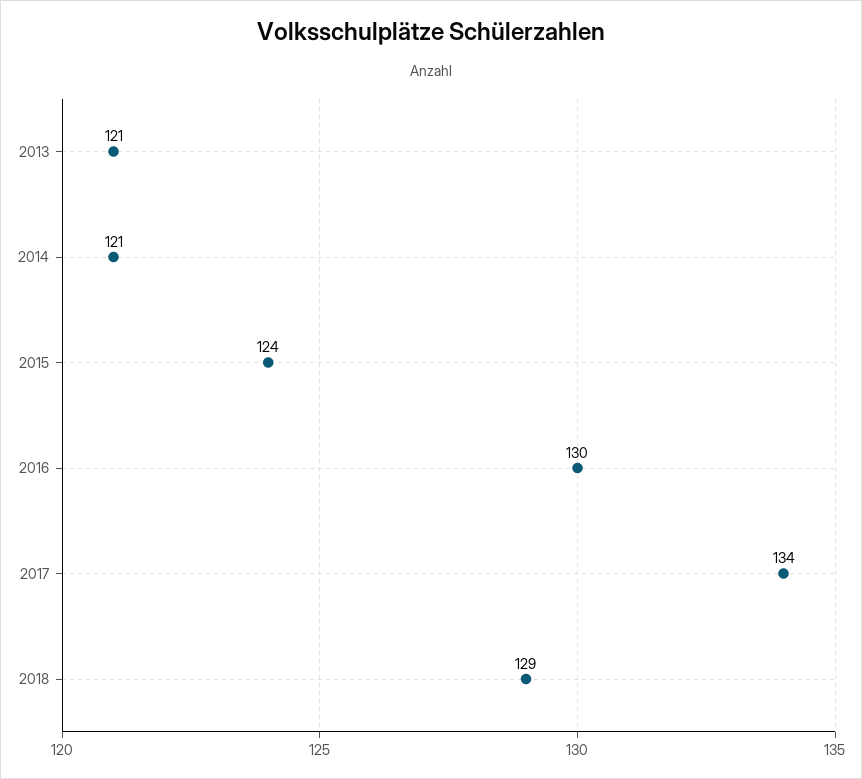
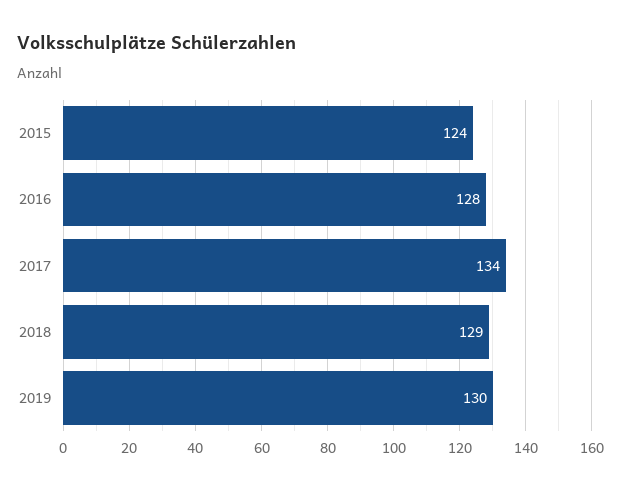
2013: 121 -> none
2014: 121 -> none
2016: 130 -> 128
2019: none -> 130

